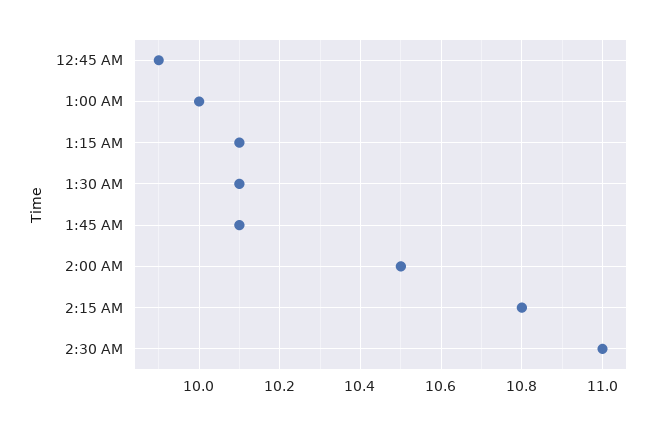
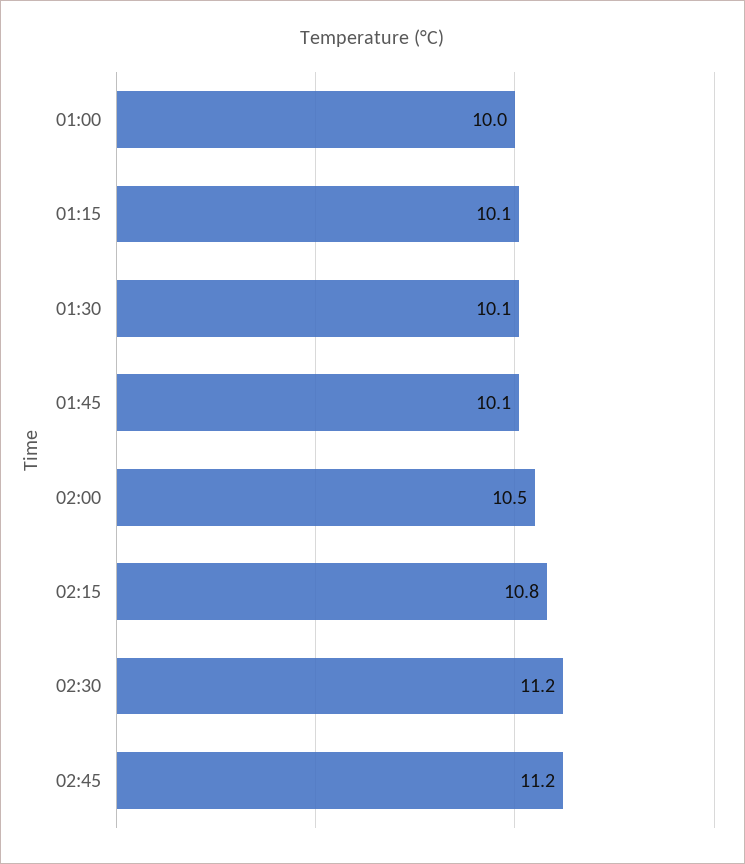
12:45 AM: 9.9 -> none
2:30 AM: 11 -> 11.2
02:45: none -> 11.2

